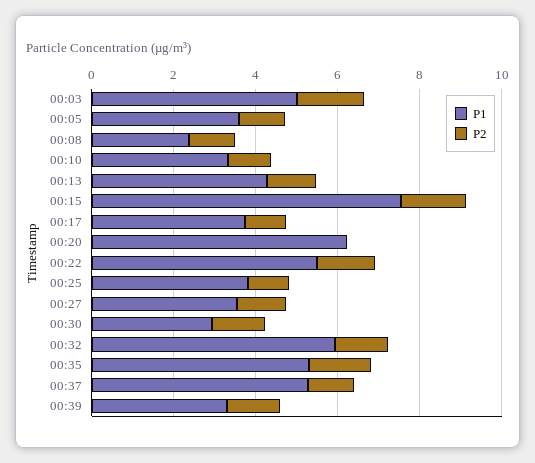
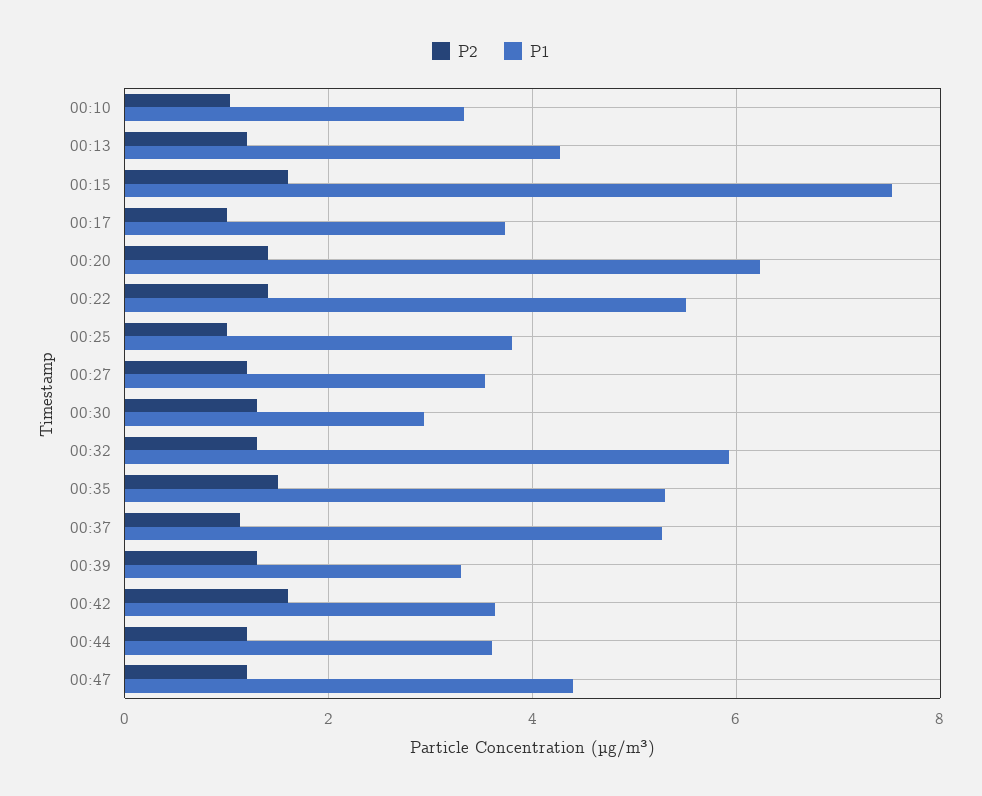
P1, 00:03: 5 -> none
P2, 00:03: 1.5 -> none
P1, 00:05: 3.5 -> none
P2, 00:05: 1 -> none
P1, 00:08: 2.5 -> none
P2, 00:08: 1 -> none
P2, 00:20: 0 -> 1.4
P2, 00:42: none -> 1.6
P1, 00:42: none -> 3.6
P2, 00:44: none -> 1.2
P1, 00:44: none -> 3.6
P2, 00:47: none -> 1.2
P1, 00:47: none -> 4.4

